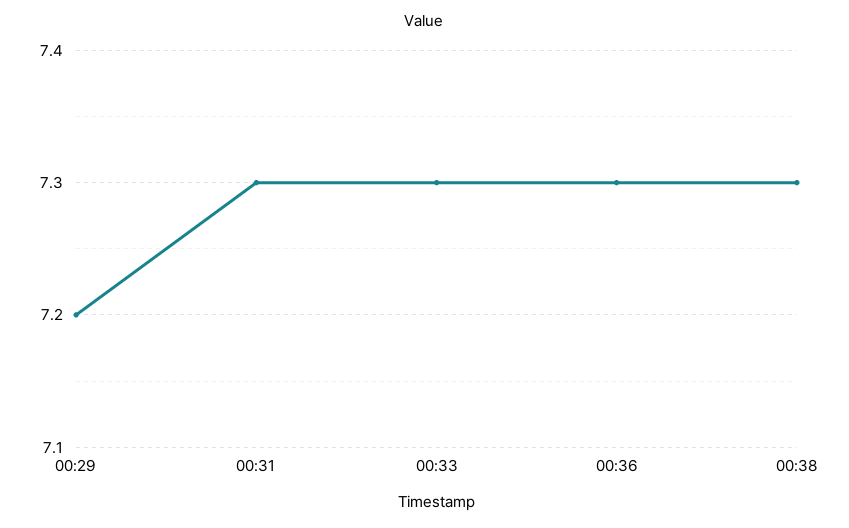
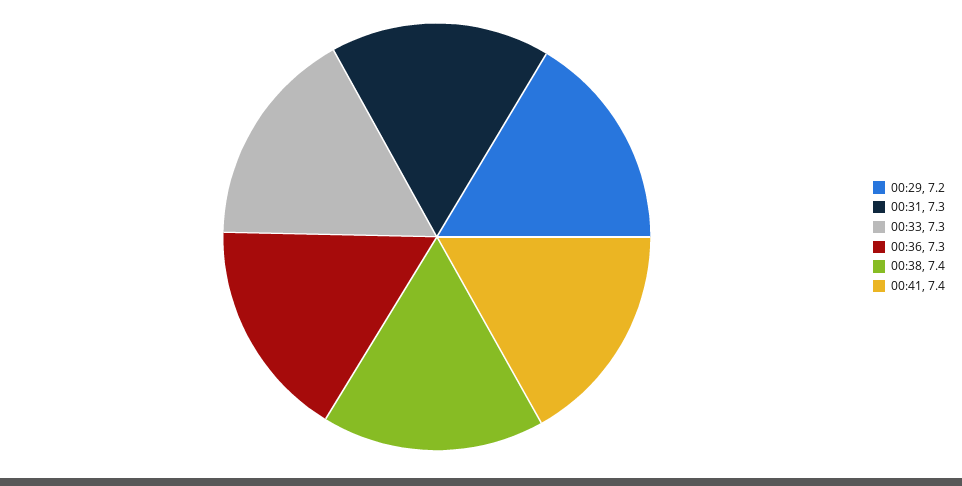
00:38: 7.3 -> 7.4
00:41: none -> 7.4

